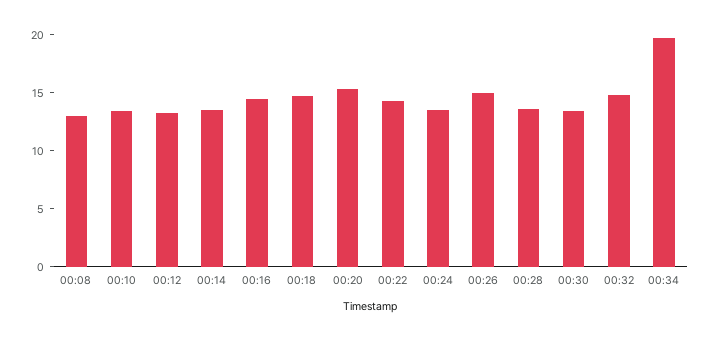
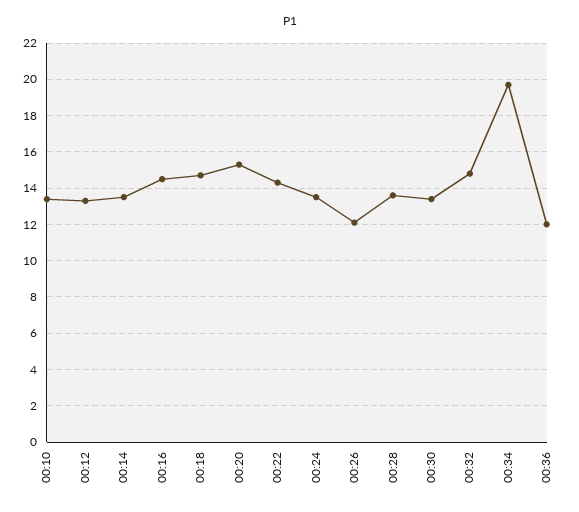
00:08: 13 -> none
00:26: 15 -> 12
00:36: none -> 12

